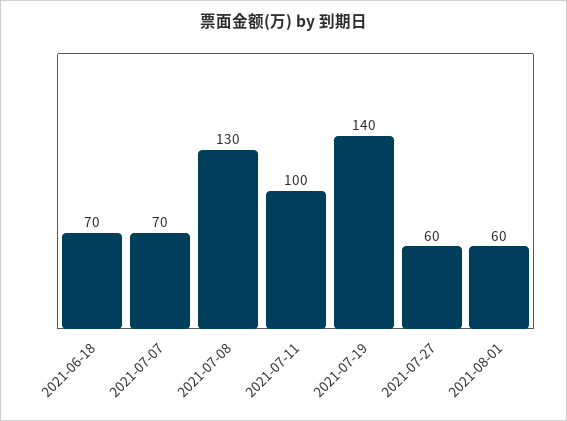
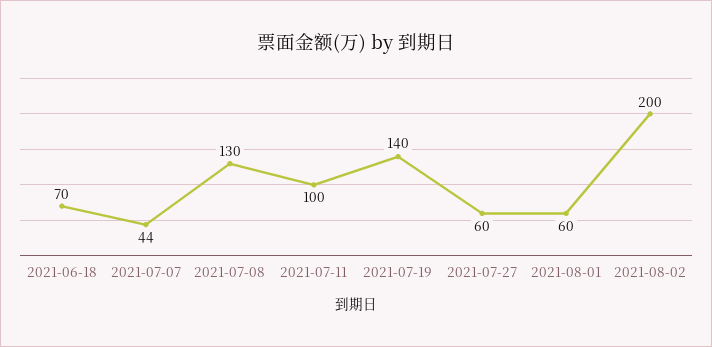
2021-07-07: 70 -> 44
2021-08-02: none -> 200

